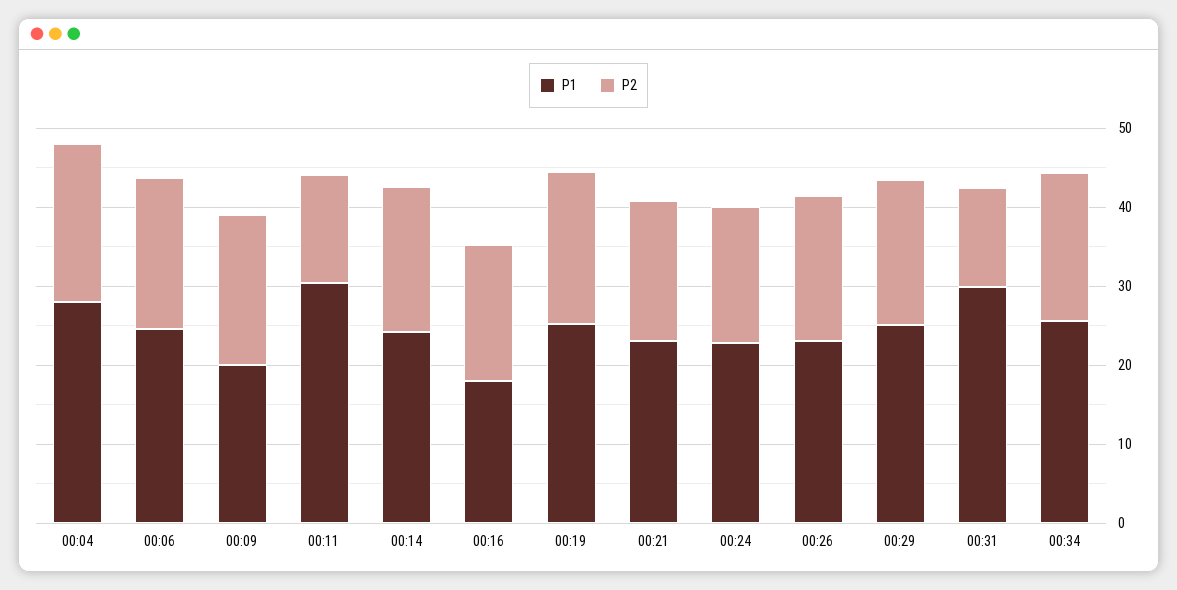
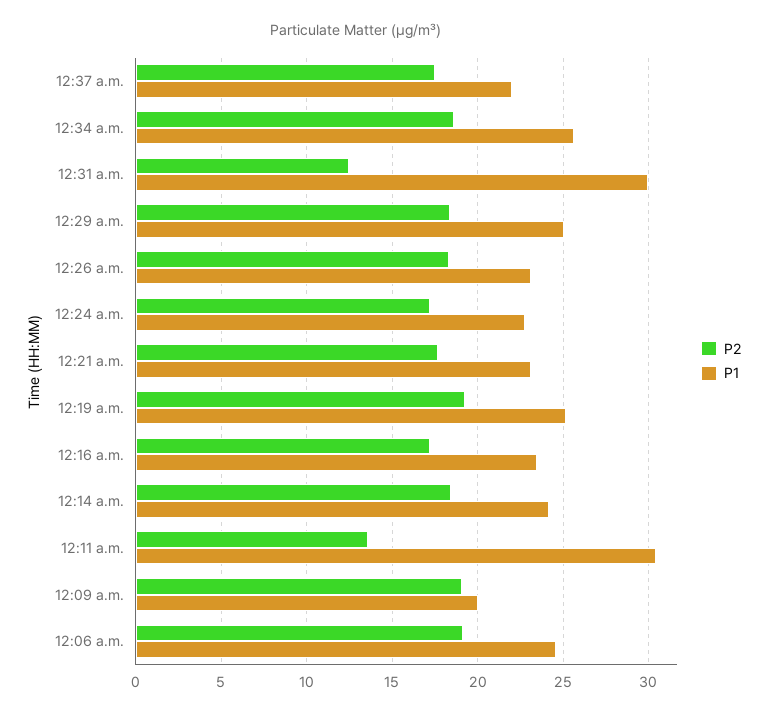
P1, 00:04: 28 -> none
P2, 00:04: 20 -> none
P1, 00:16: 18 -> 23.5
P2, 12:37 a.m.: none -> 17.5
P1, 12:37 a.m.: none -> 22

